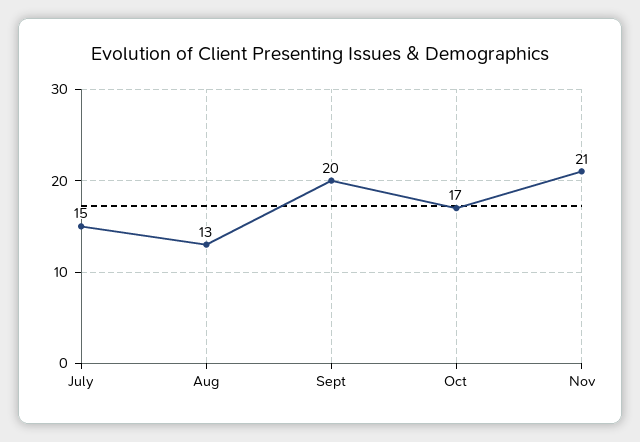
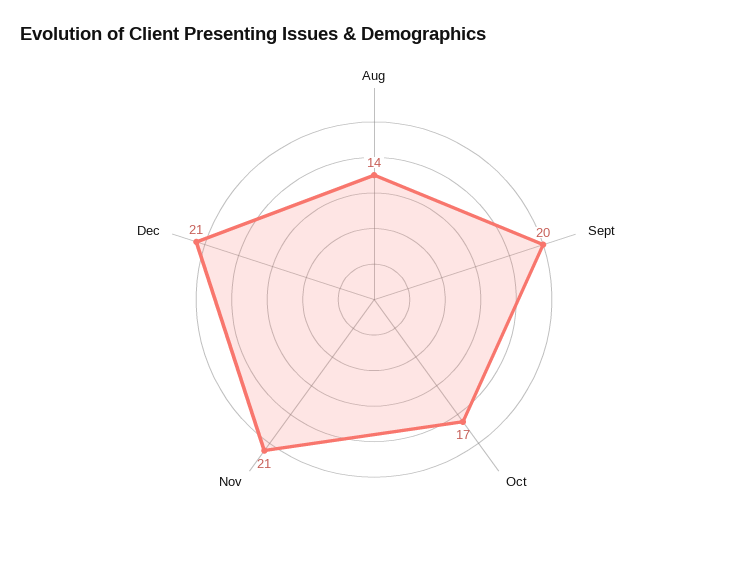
July: 15 -> none
Aug: 13 -> 14
Dec: none -> 21

